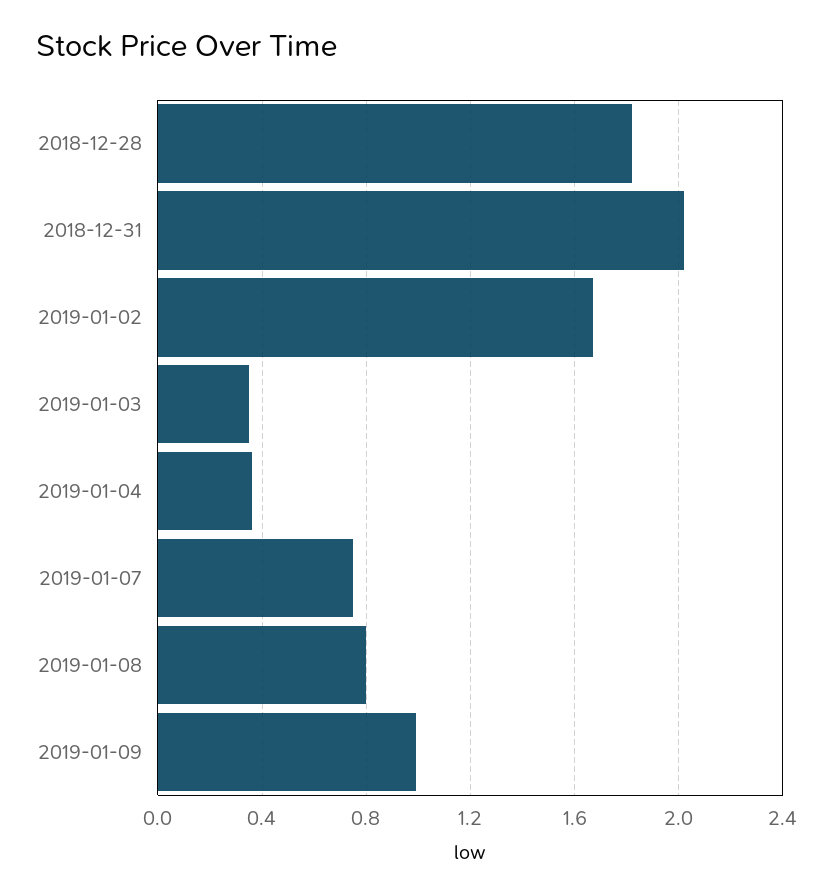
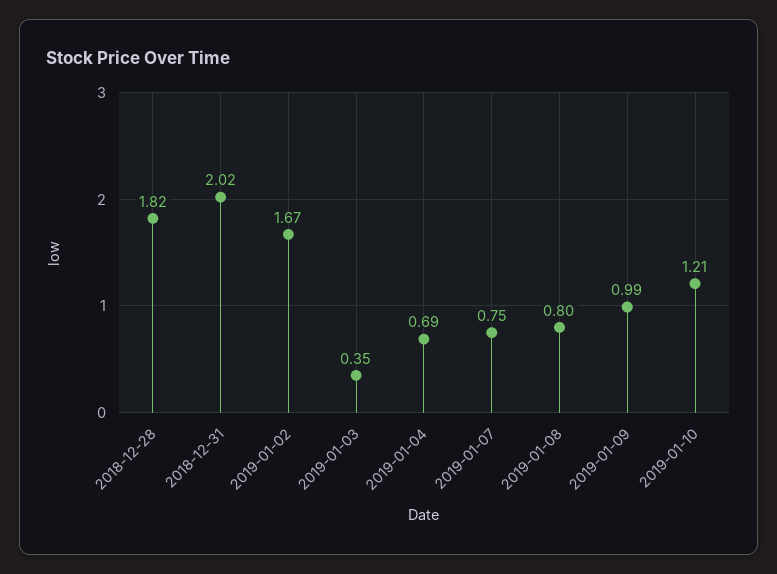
2019-01-04: 0.35 -> 0.69
2019-01-10: none -> 1.21

